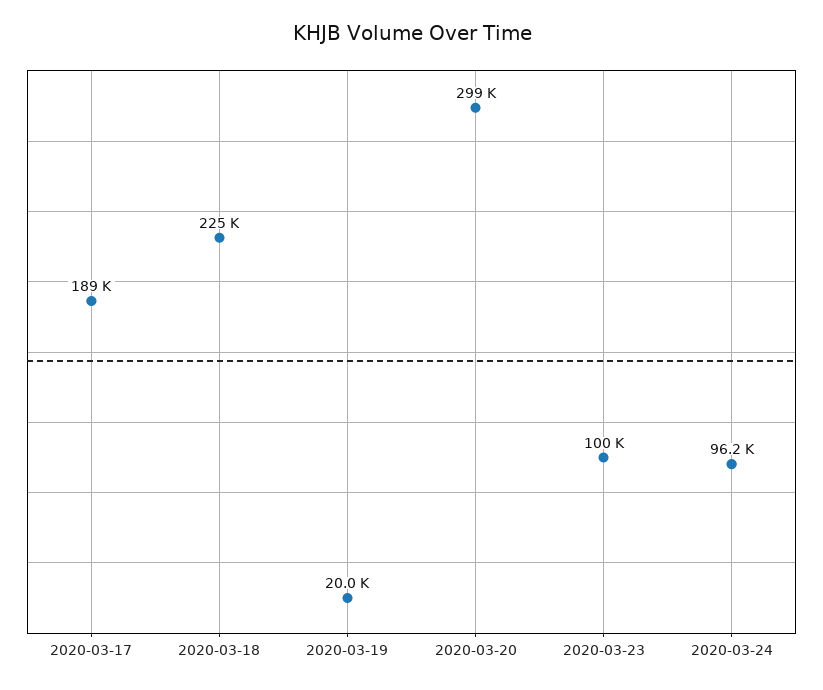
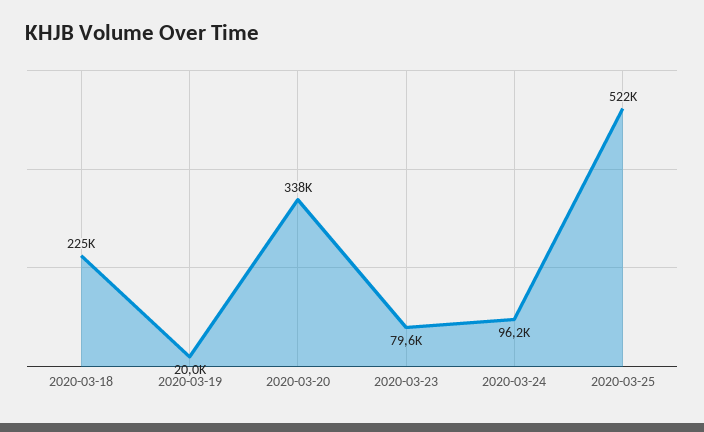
2020-03-17: 189000 -> none
2020-03-20: 299000 -> 338000
2020-03-23: 100000 -> 79600
2020-03-25: none -> 522000

